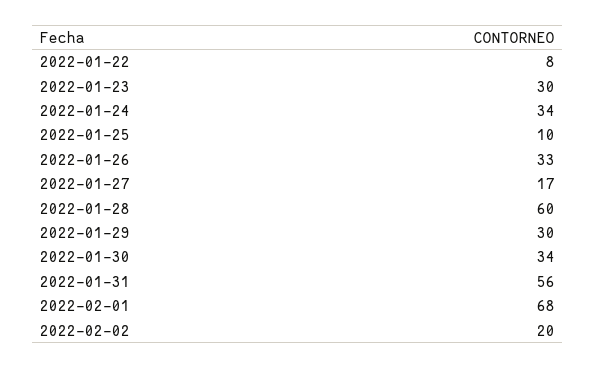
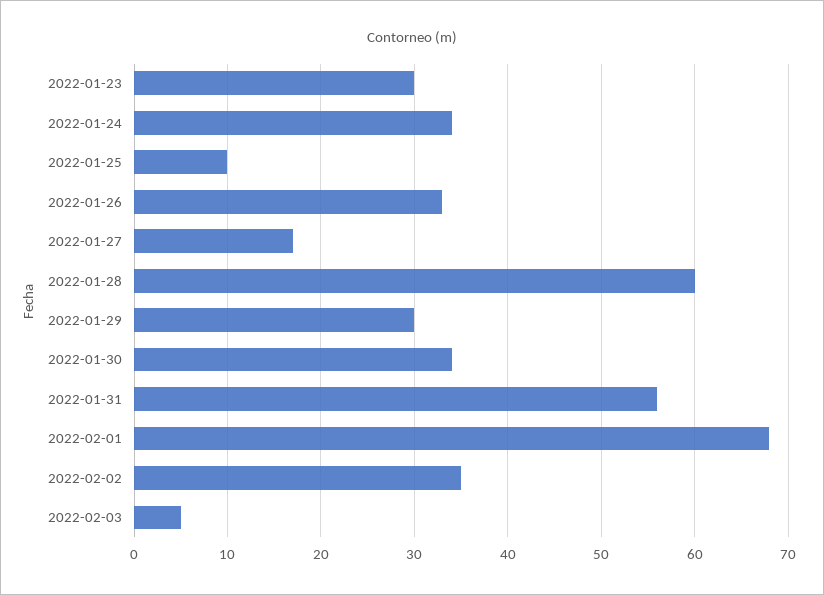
2022-01-22: 8 -> none
2022-02-02: 20 -> 35
2022-02-03: none -> 5

